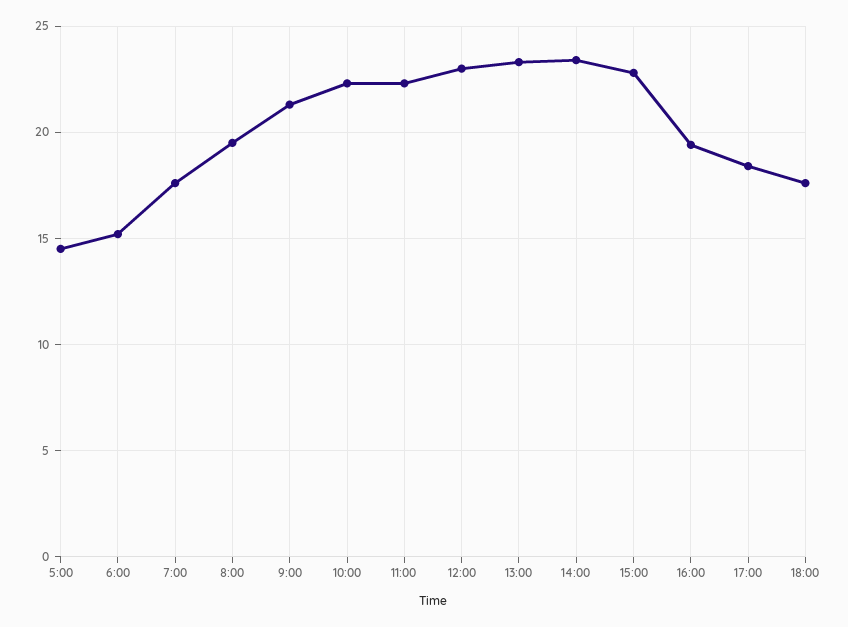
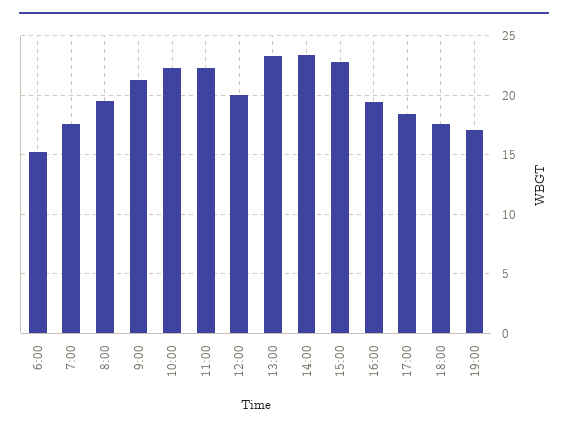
5:00: 14.5 -> none
12:00: 23 -> 20
19:00: none -> 17

